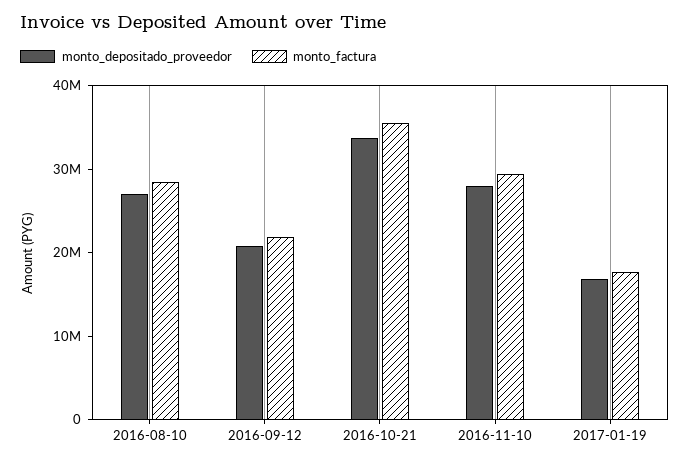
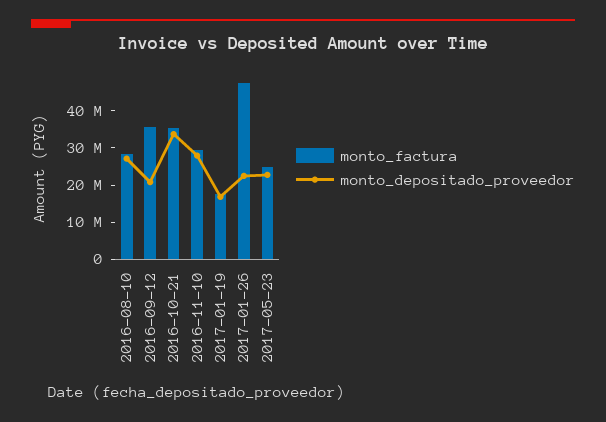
monto_factura, 2016-09-12: 22000000 -> 35000000
monto_factura, 2017-01-26: none -> 47500000
monto_depositado_proveedor, 2017-01-26: none -> 22500000
monto_factura, 2017-05-23: none -> 25000000
monto_depositado_proveedor, 2017-05-23: none -> 22500000

